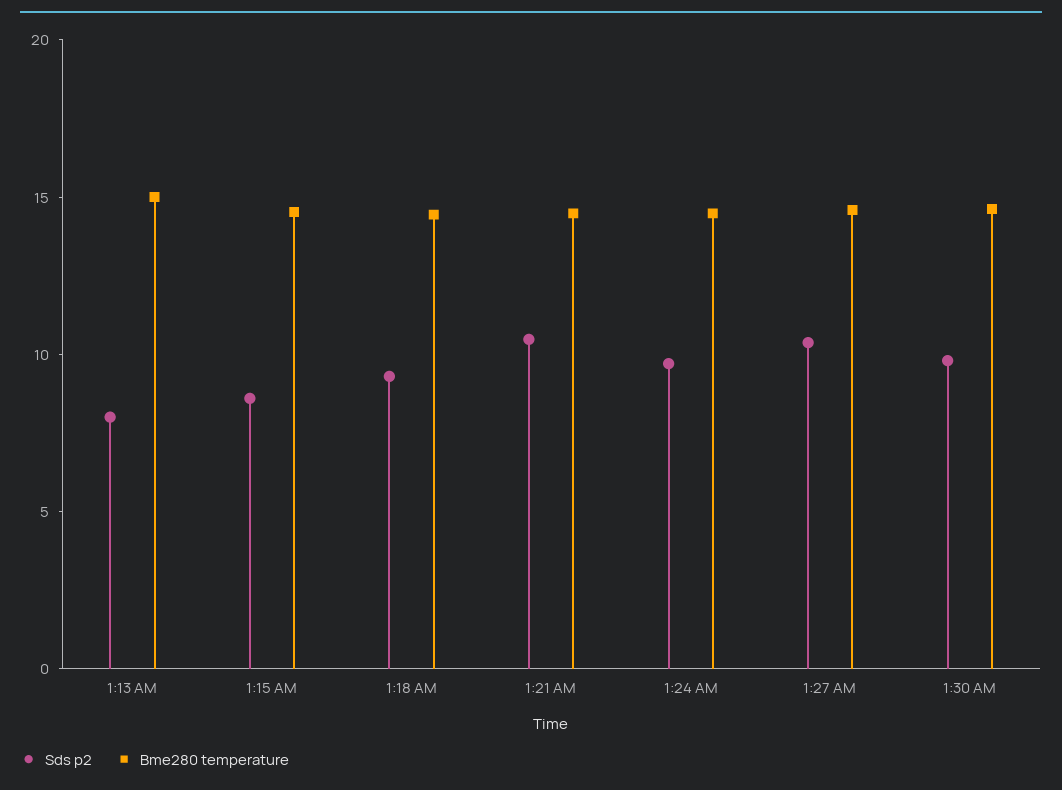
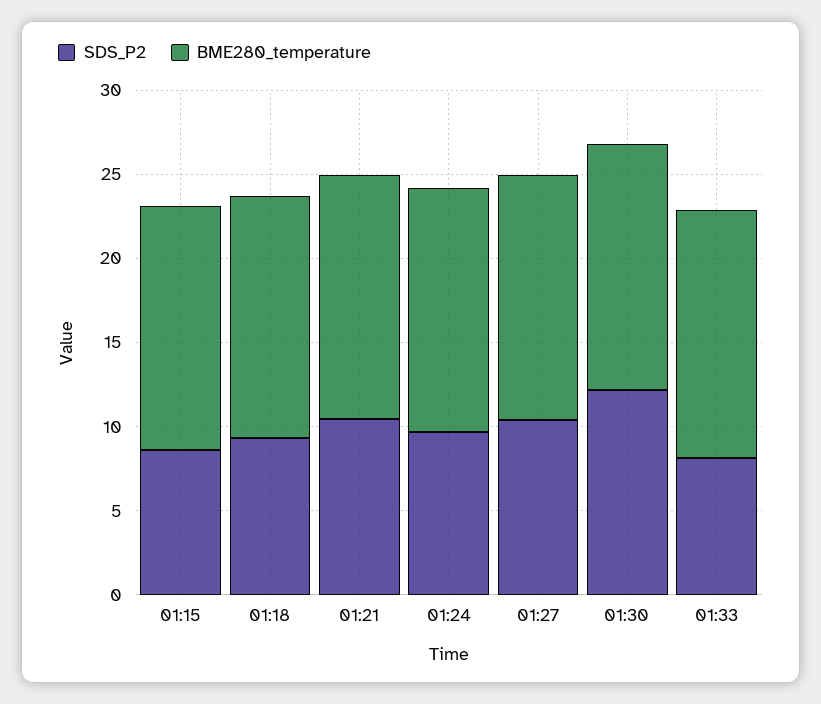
Sds p2, 1:13 AM: 8 -> none
Bme280 temperature, 1:13 AM: 15 -> none
Sds p2, 1:30 AM: 10 -> 12
Sds p2, 01:33: none -> 8
Bme280 temperature, 01:33: none -> 15

